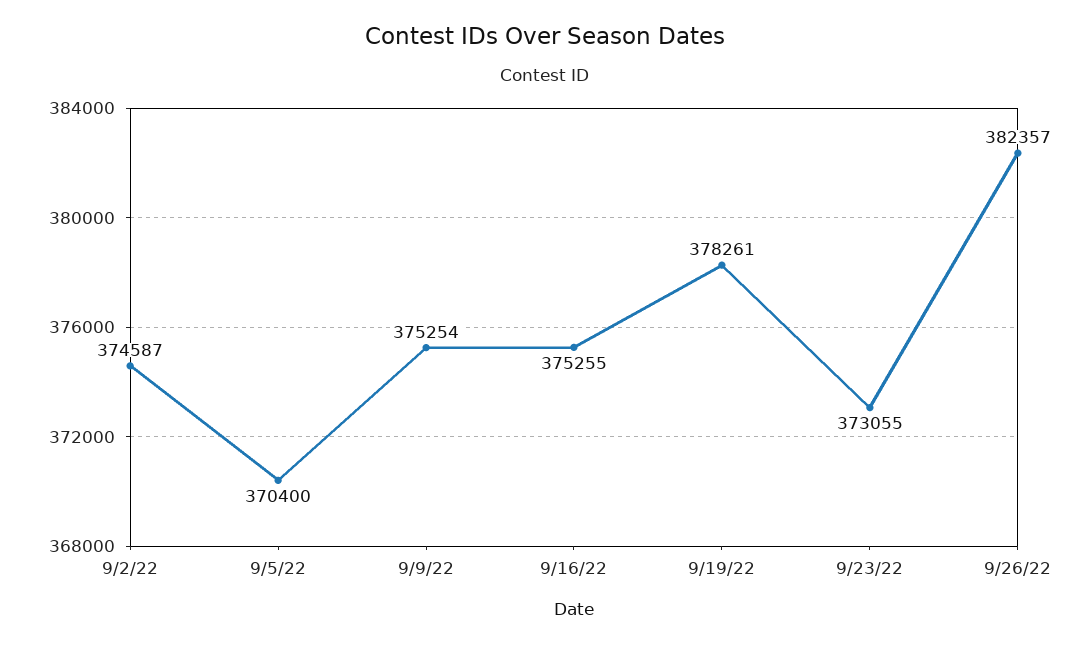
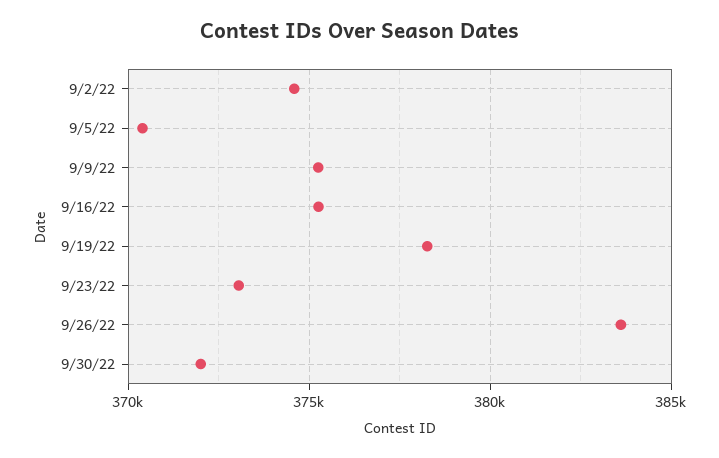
9/26/22: 382357 -> 383500
9/30/22: none -> 372000

